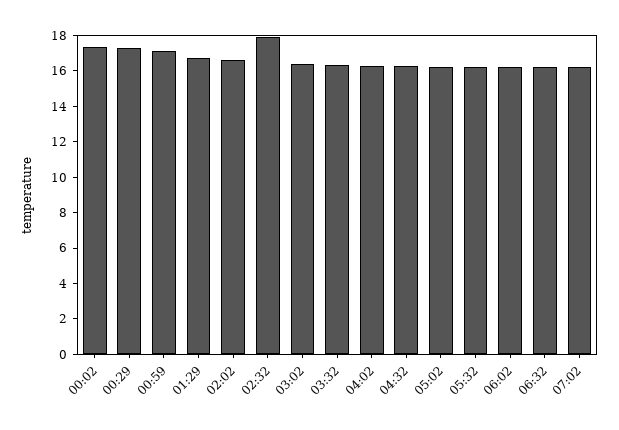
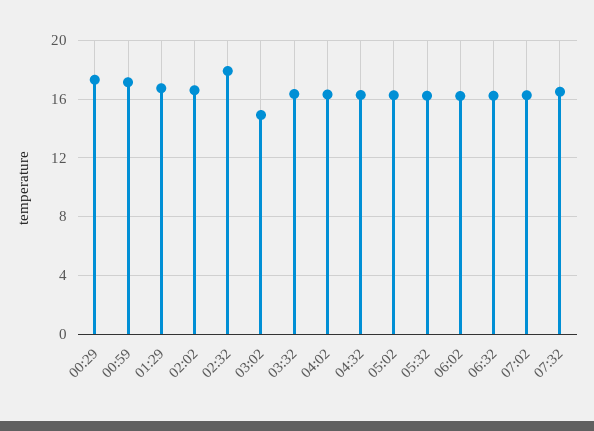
00:02: 17.5 -> none
03:02: 16.5 -> 15
07:32: none -> 16.5

